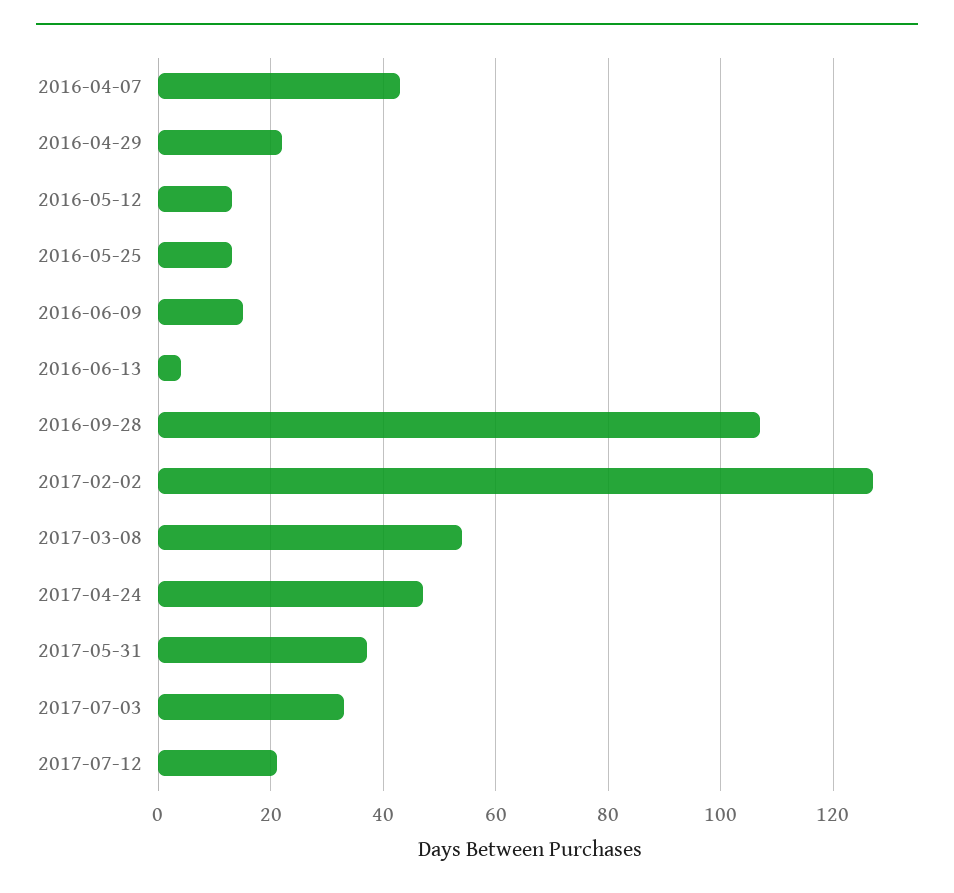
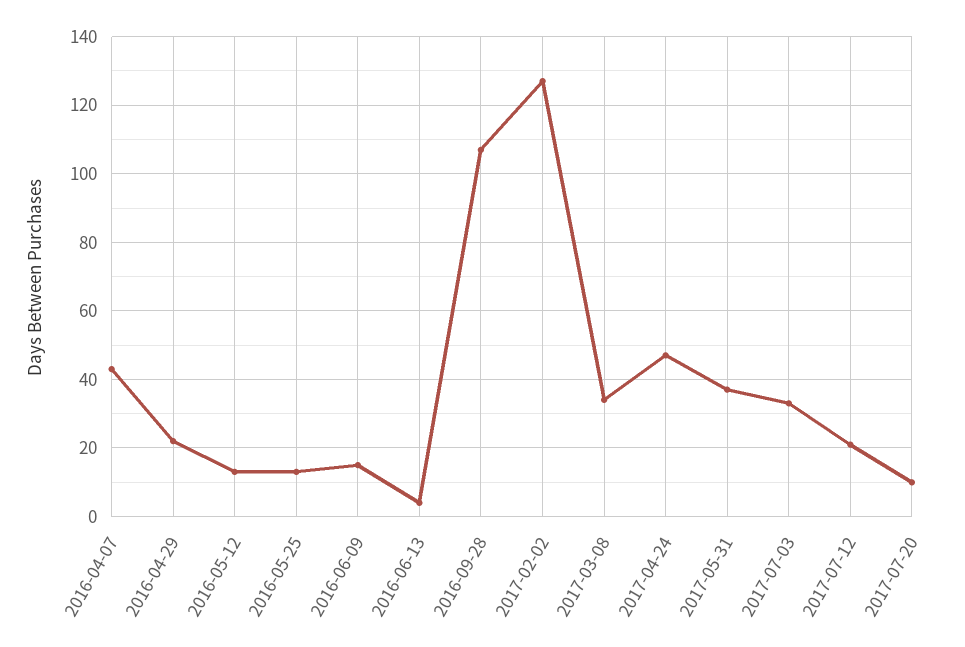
2017-03-08: 55 -> 35
2017-07-20: none -> 10

